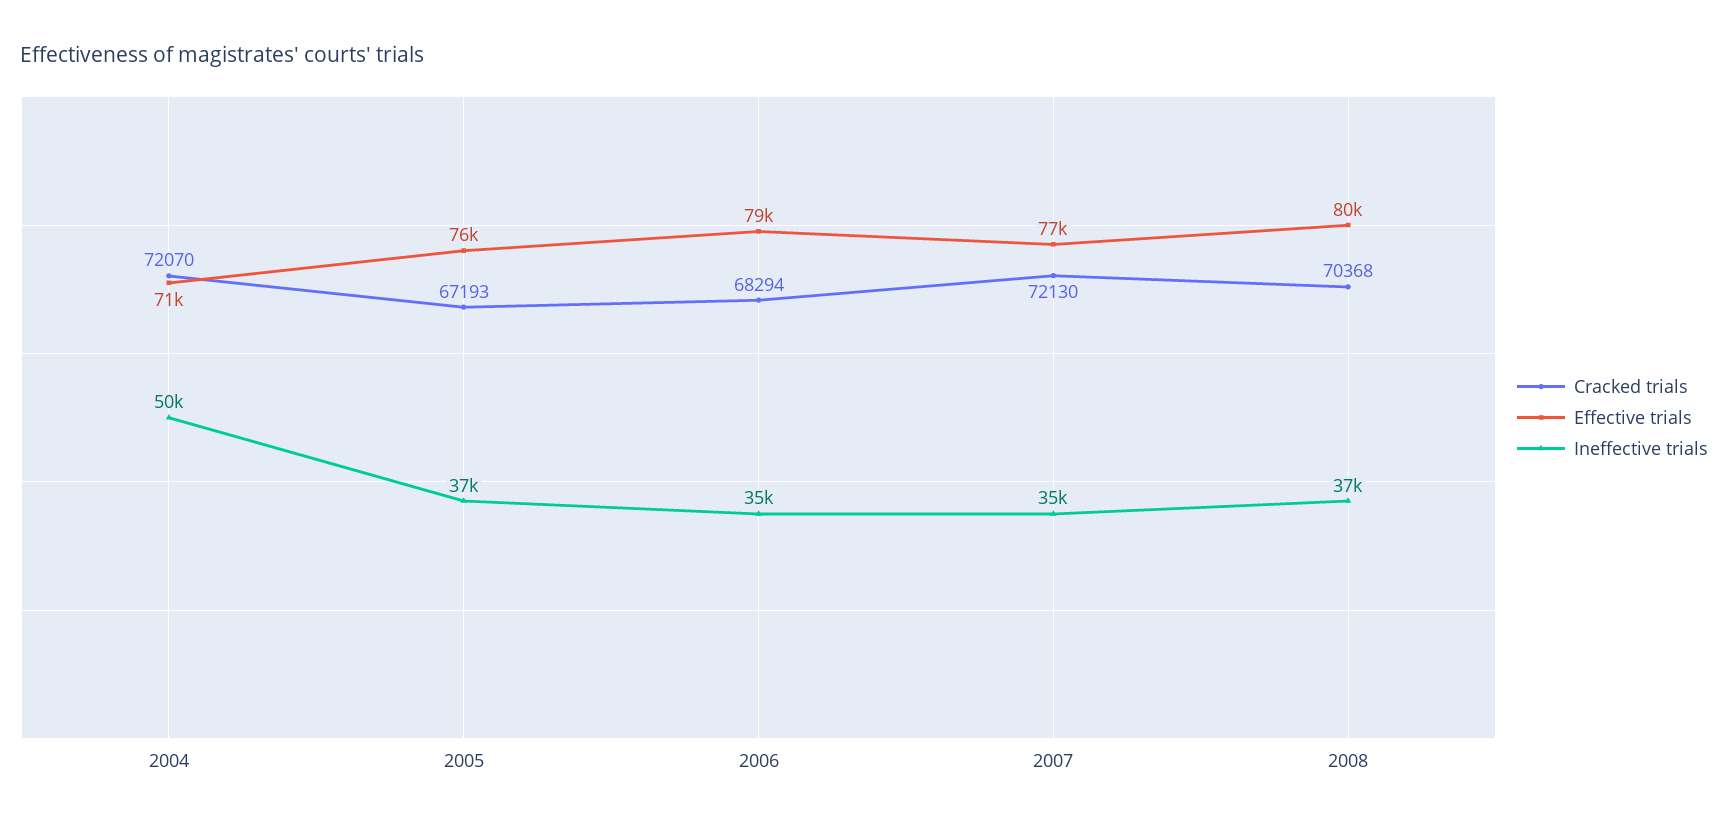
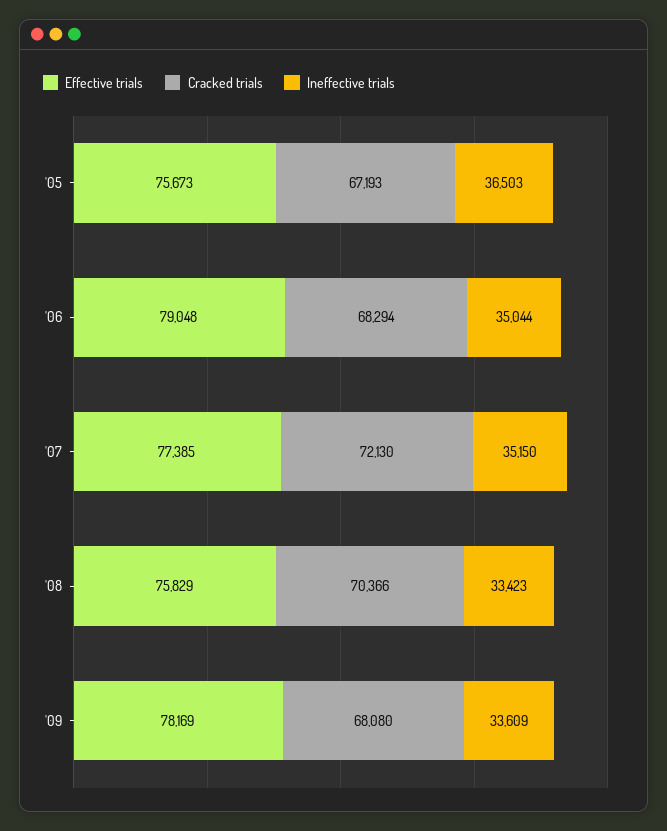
Cracked trials, 2004: 72070 -> none
Effective trials, 2004: 71000 -> none
Ineffective trials, 2004: 50000 -> none
Cracked trials, 2008: 70368 -> 70366
Effective trials, 2008: 80000 -> 75829
Ineffective trials, 2008: 37000 -> 33423
Effective trials, '09: none -> 78169
Cracked trials, '09: none -> 68080
Ineffective trials, '09: none -> 33609

